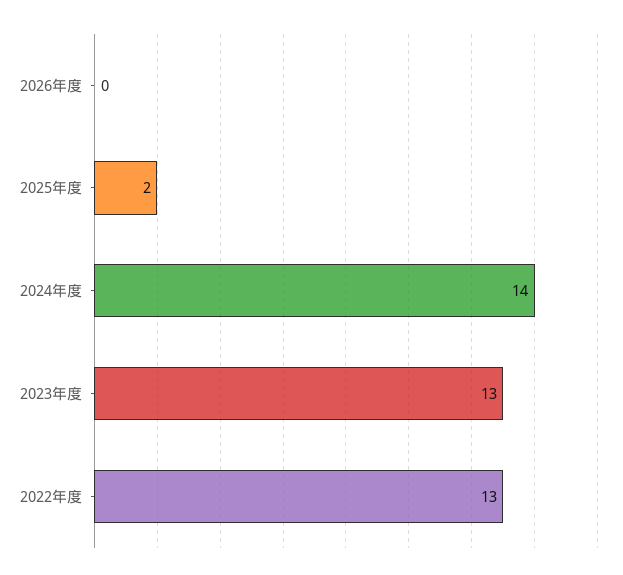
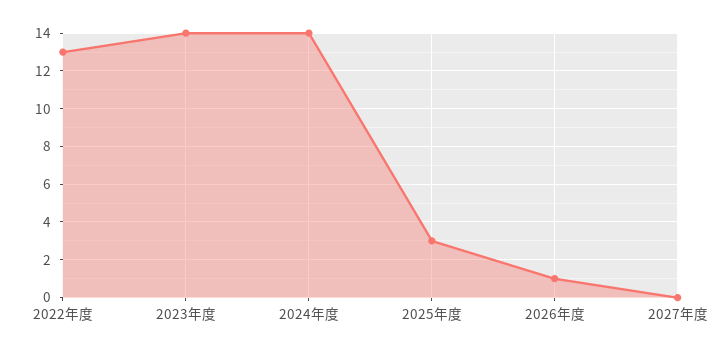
2026年度: 0 -> 1
2025年度: 2 -> 3
2023年度: 13 -> 14
2027年度: none -> 0

